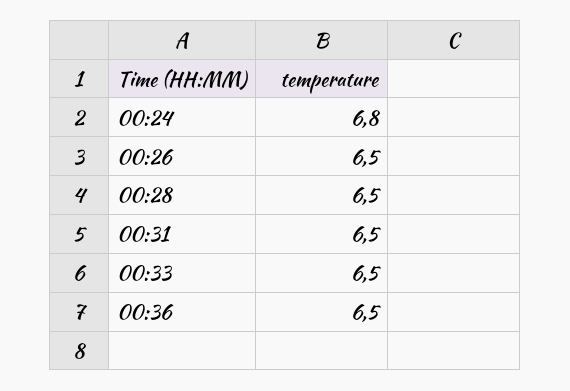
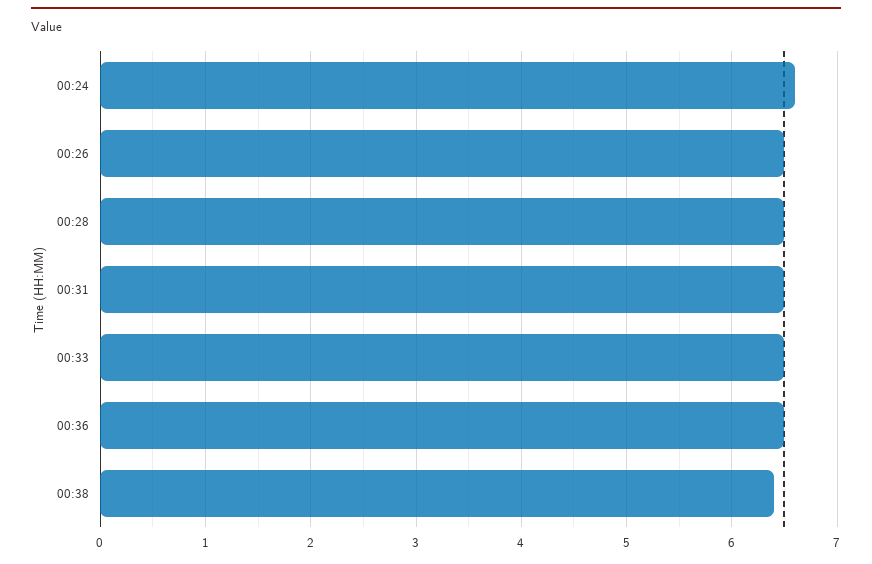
00:24: 6.8 -> 6.6
00:38: none -> 6.4

